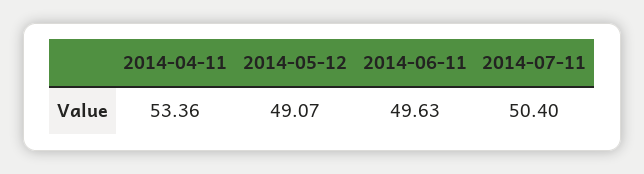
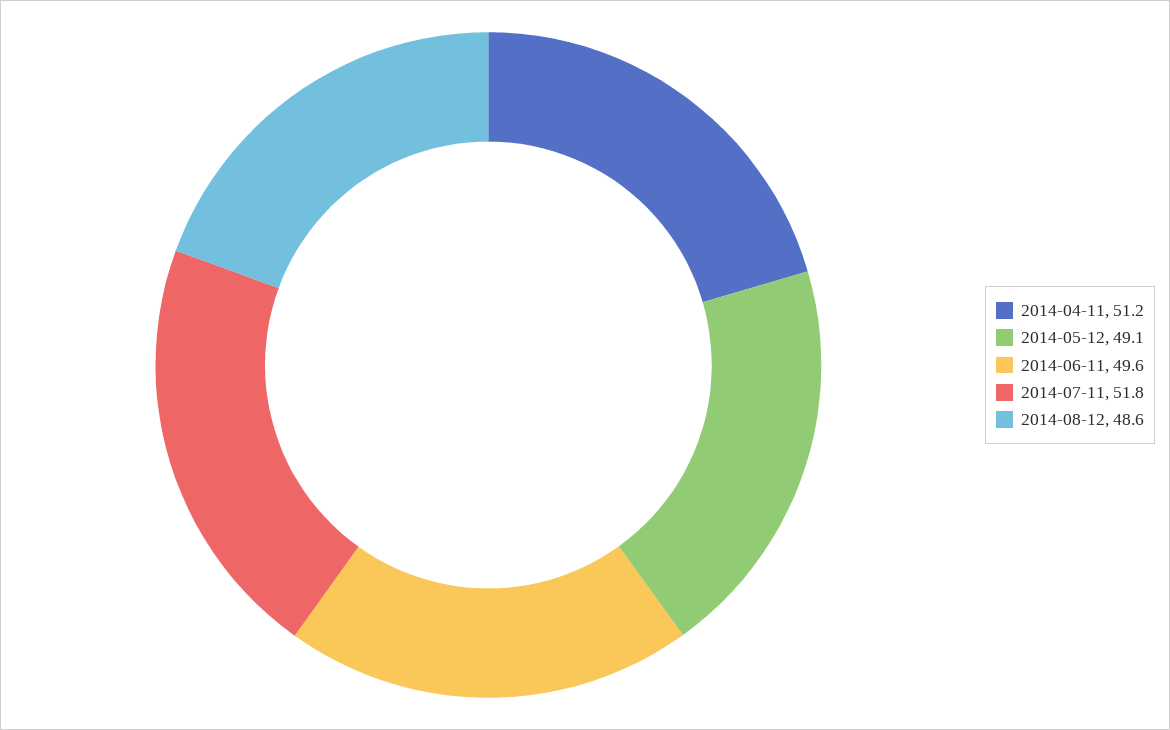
2014-04-11: 53.36 -> 51.2
2014-07-11: 50.4 -> 51.8
2014-08-12: none -> 48.6

